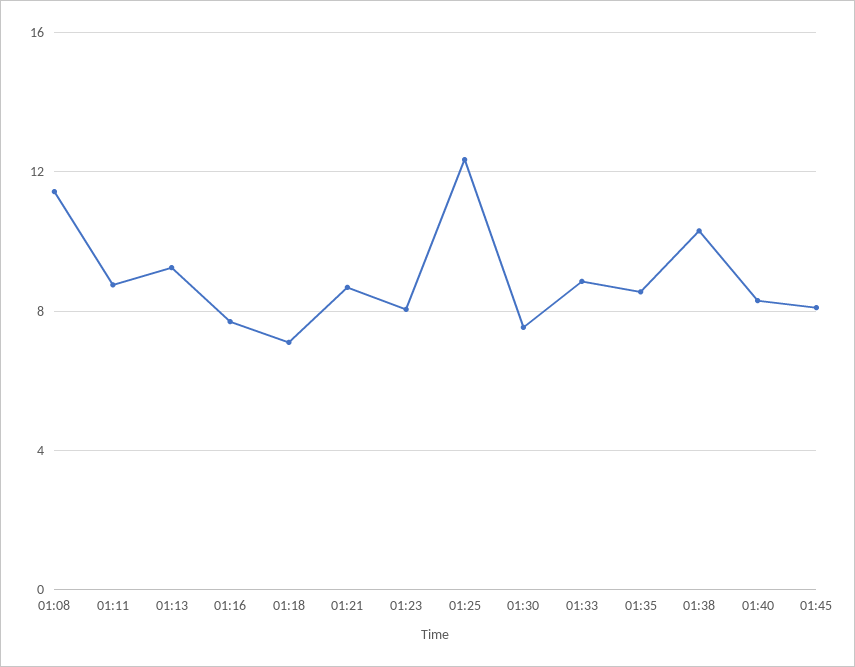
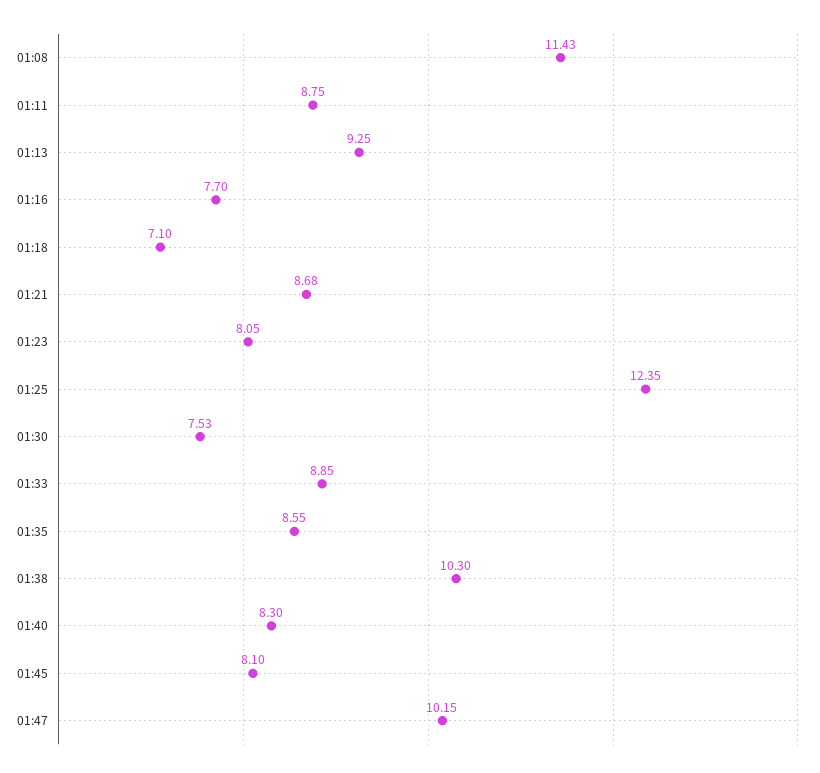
01:47: none -> 10.15

